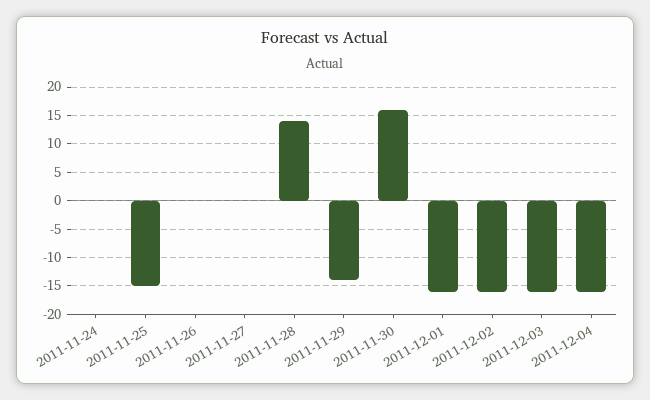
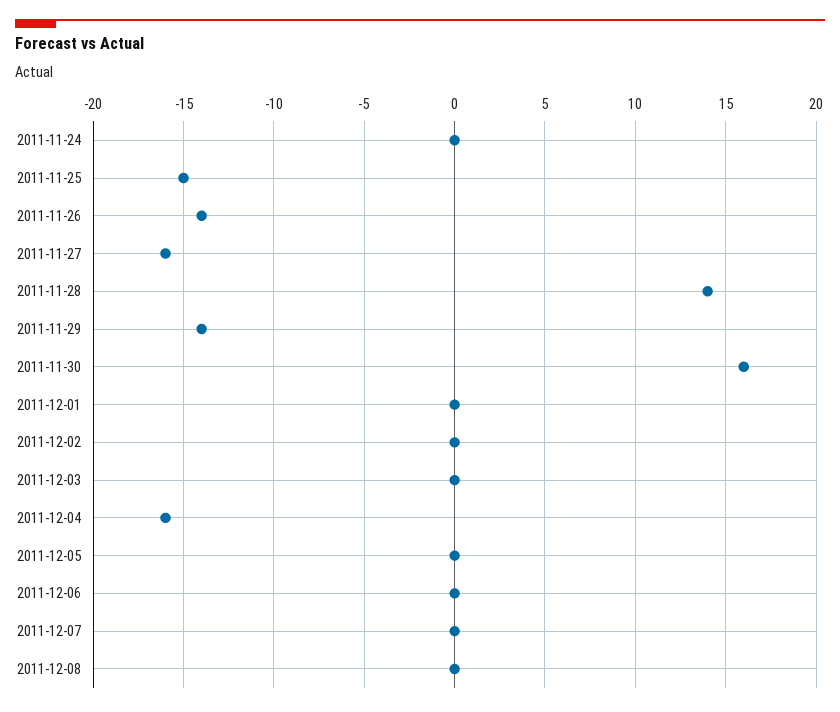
2011-11-26: 0 -> -14
2011-11-27: 0 -> -16
2011-12-01: -15 -> 0
2011-12-02: -15 -> 0
2011-12-03: -15 -> 0
2011-12-05: none -> 0
2011-12-06: none -> 0
2011-12-07: none -> 0
2011-12-08: none -> 0

